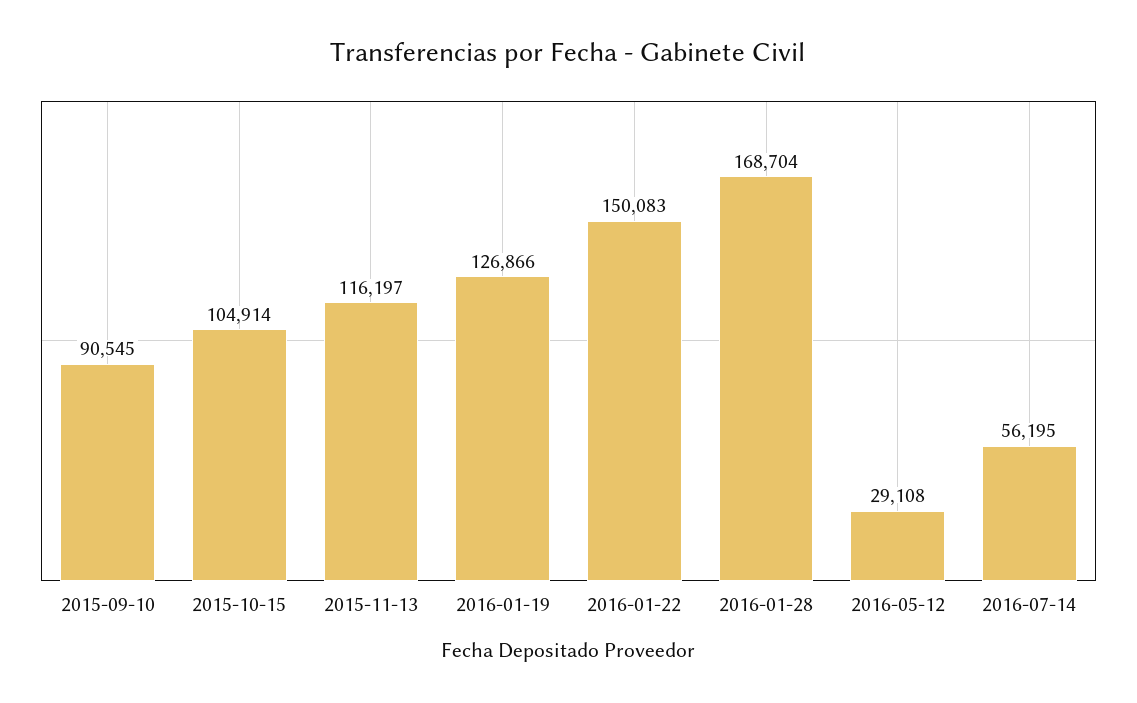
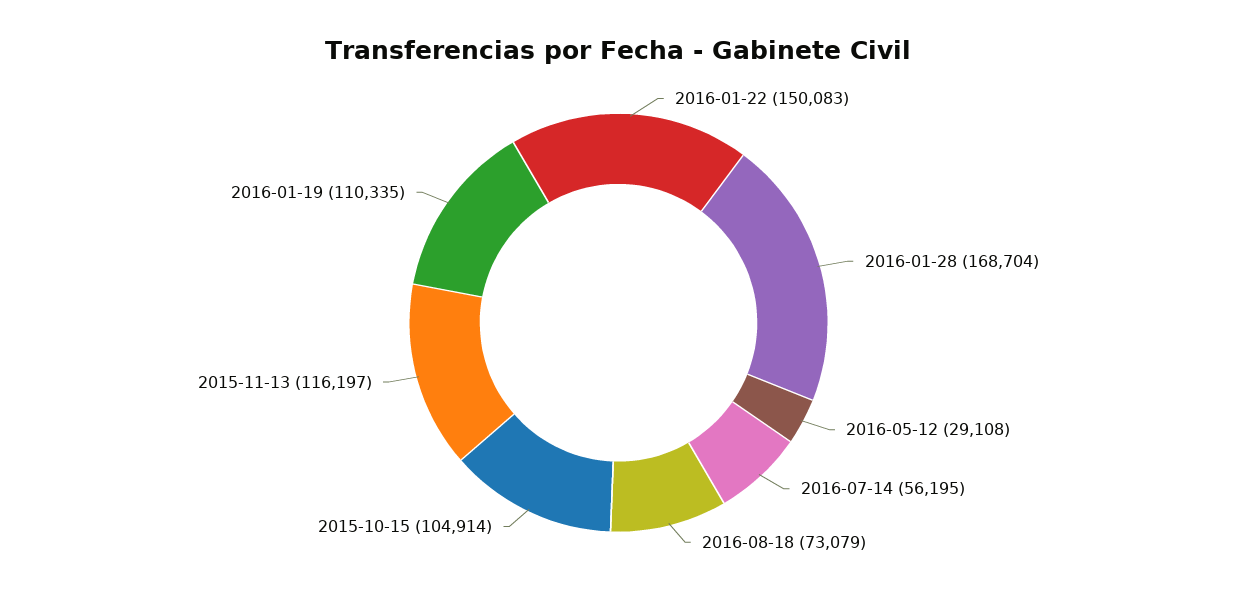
2015-09-10: 90545 -> none
2016-01-19: 126866 -> 110335
2016-08-18: none -> 73079

